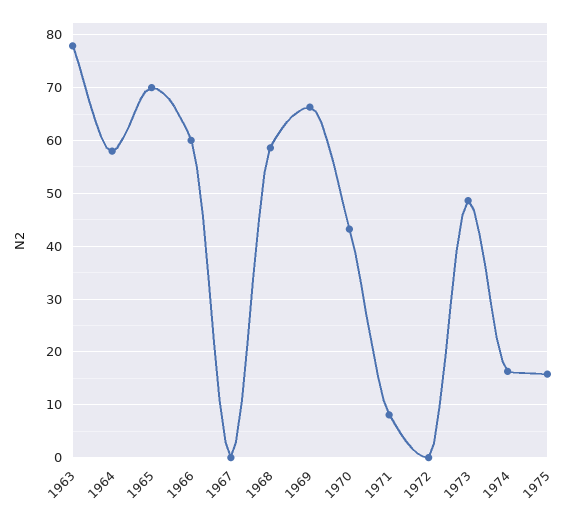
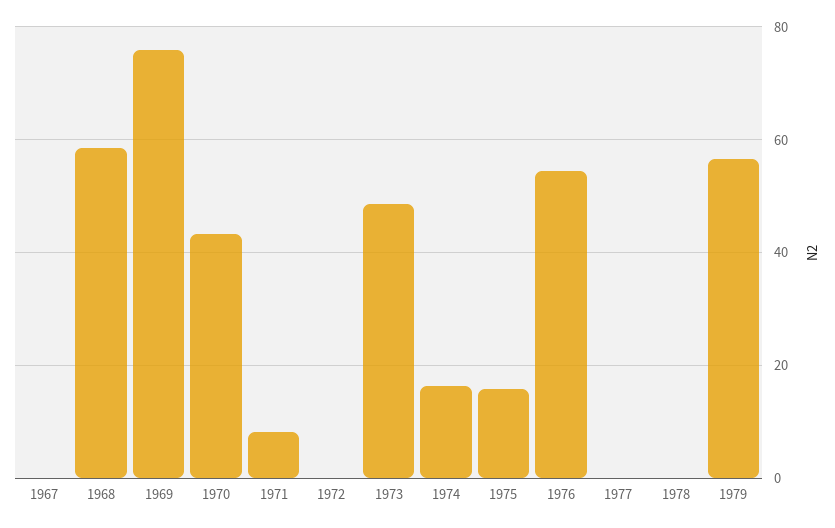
1963: 78 -> none
1964: 58 -> none
1965: 70 -> none
1966: 60 -> none
1969: 66 -> 76
1976: none -> 54
1977: none -> 0
1978: none -> 0
1979: none -> 56

